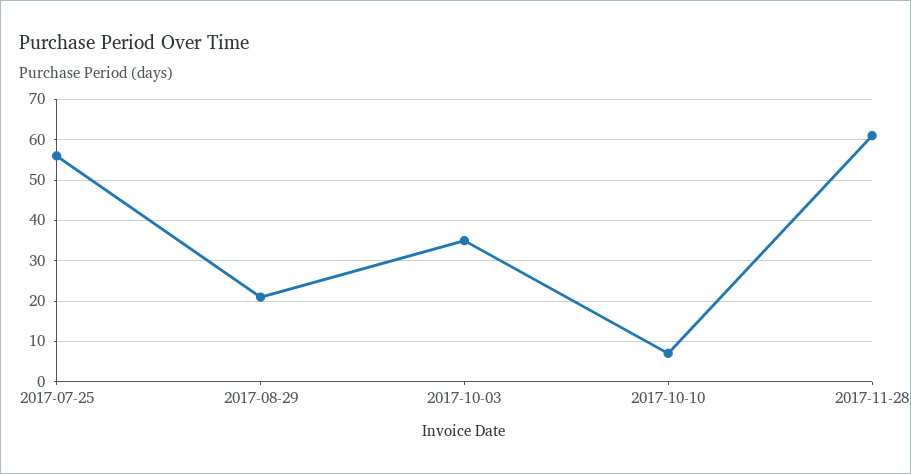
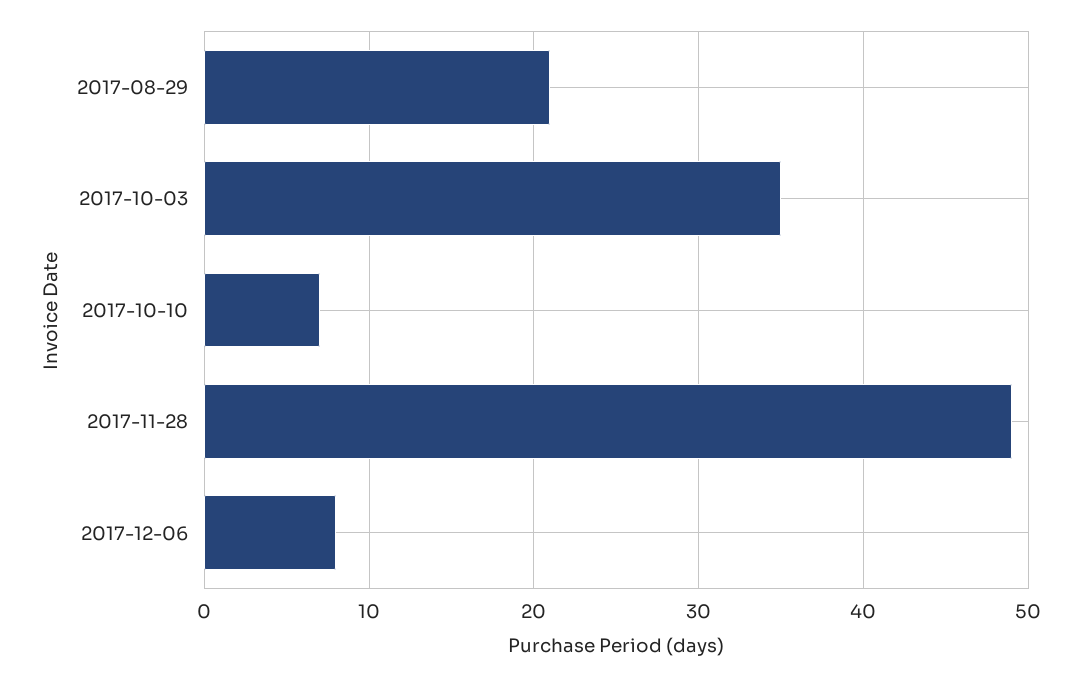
2017-07-25: 55 -> none
2017-11-28: 60 -> 49
2017-12-06: none -> 8

